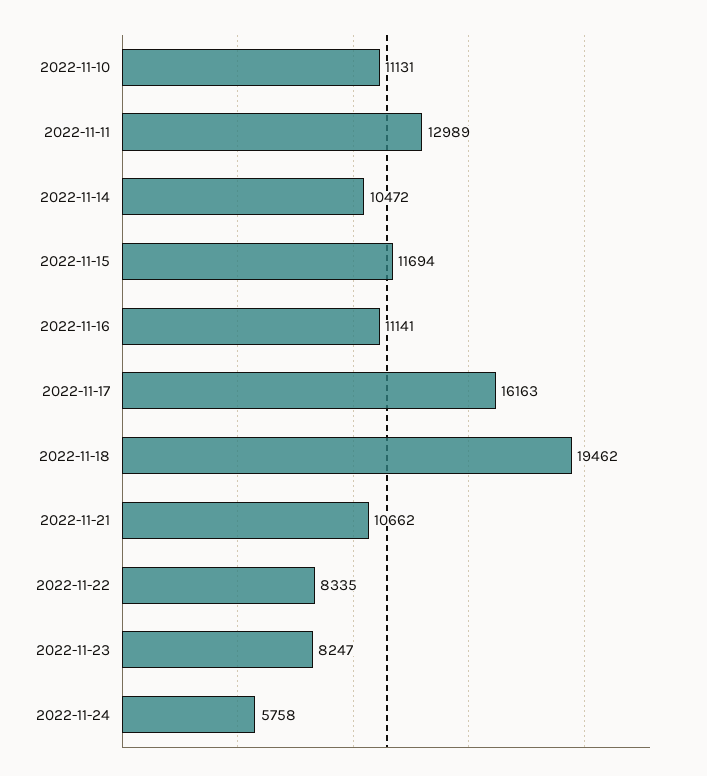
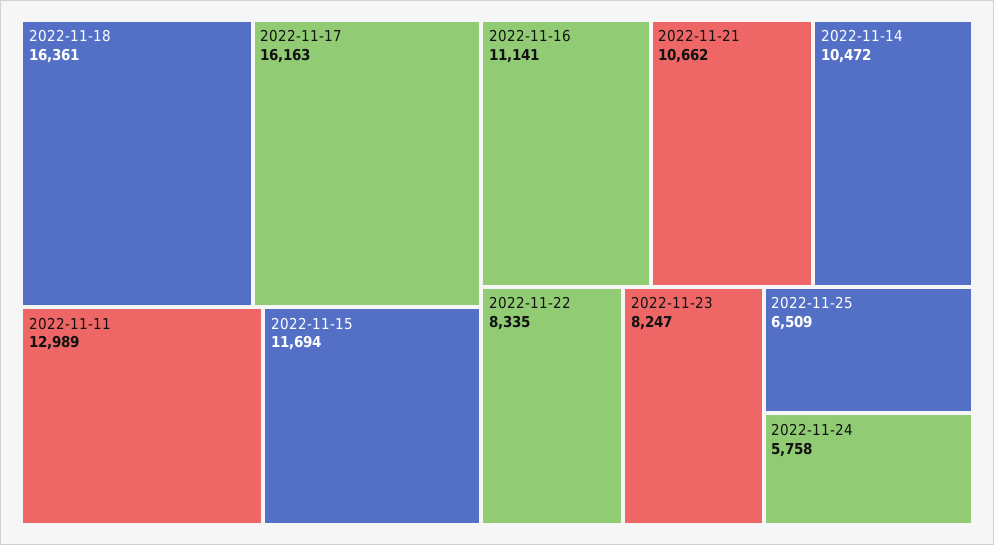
2022-11-10: 11131 -> none
2022-11-18: 19462 -> 16361
2022-11-25: none -> 6509

